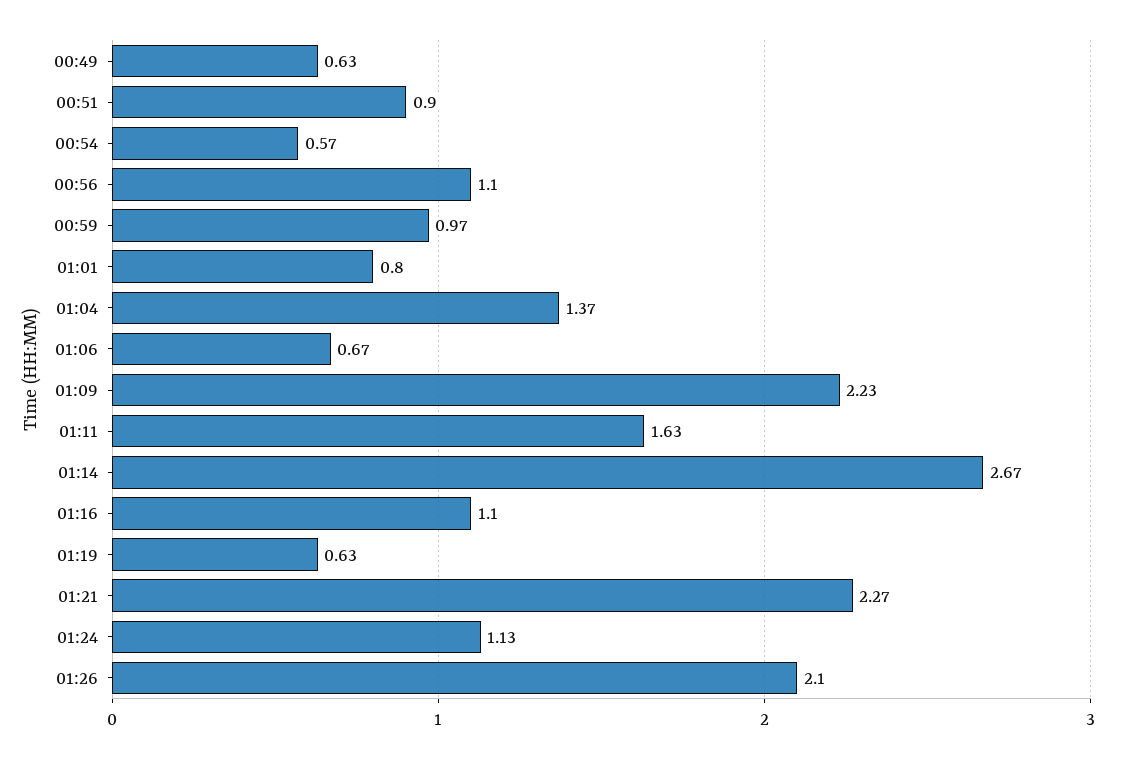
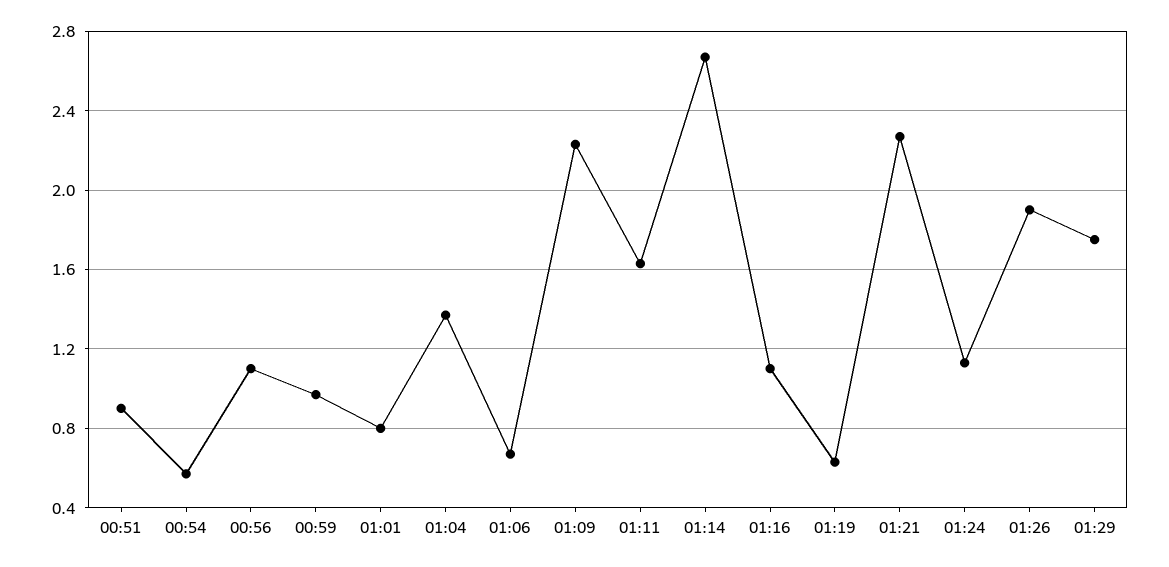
00:49: 0.63 -> none
01:26: 2.1 -> 1.9
01:29: none -> 1.75

